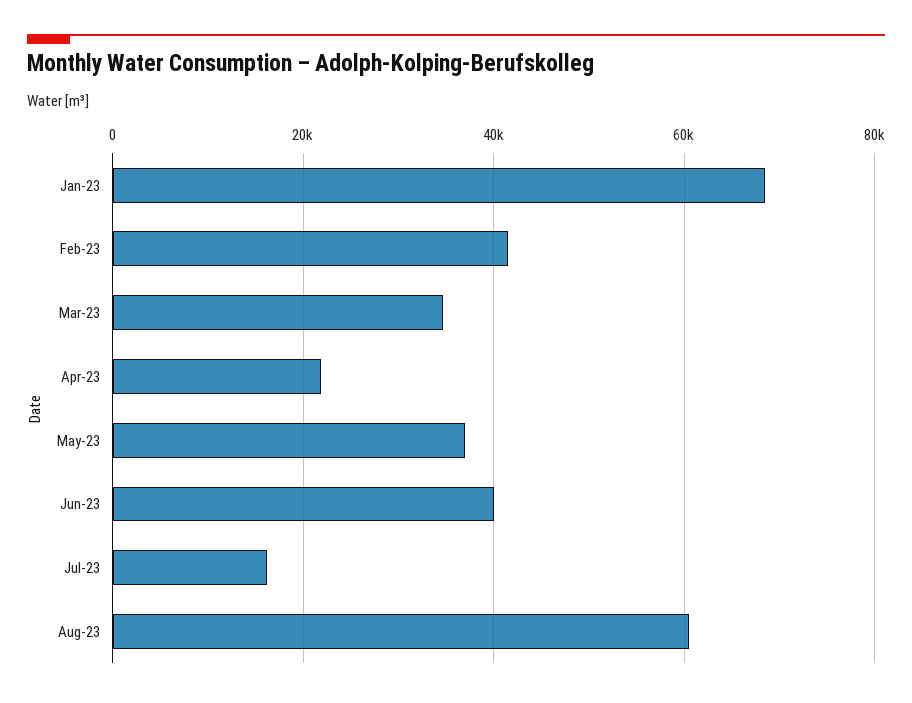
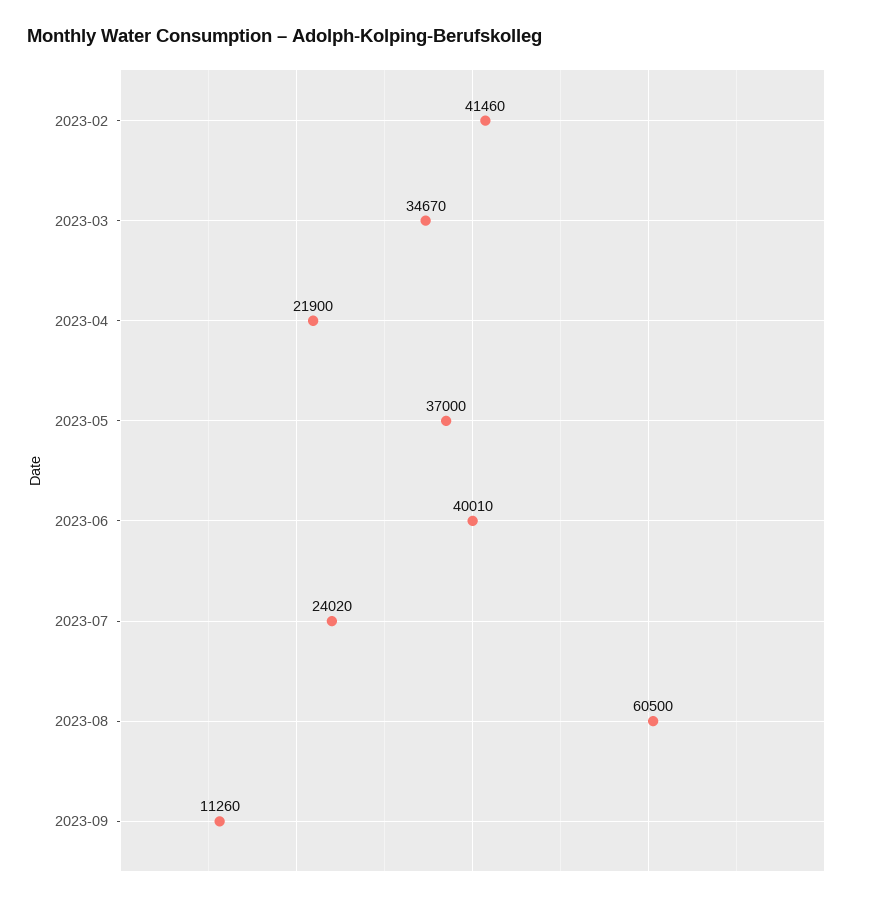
Jan-23: 68000 -> none
Jul-23: 16000 -> 24020
2023-09: none -> 11260

